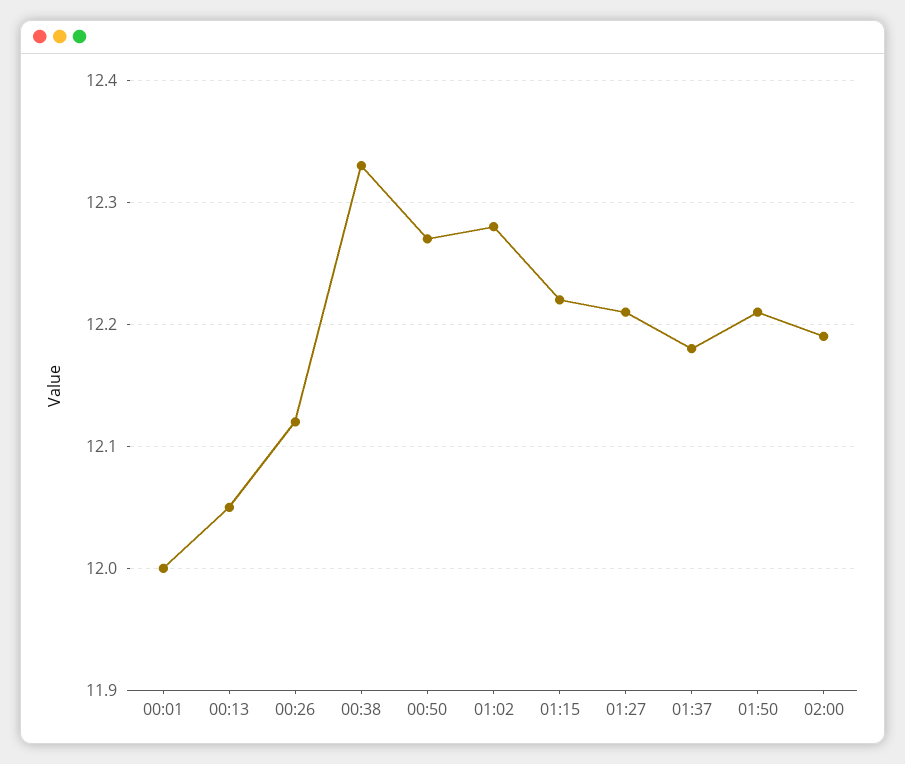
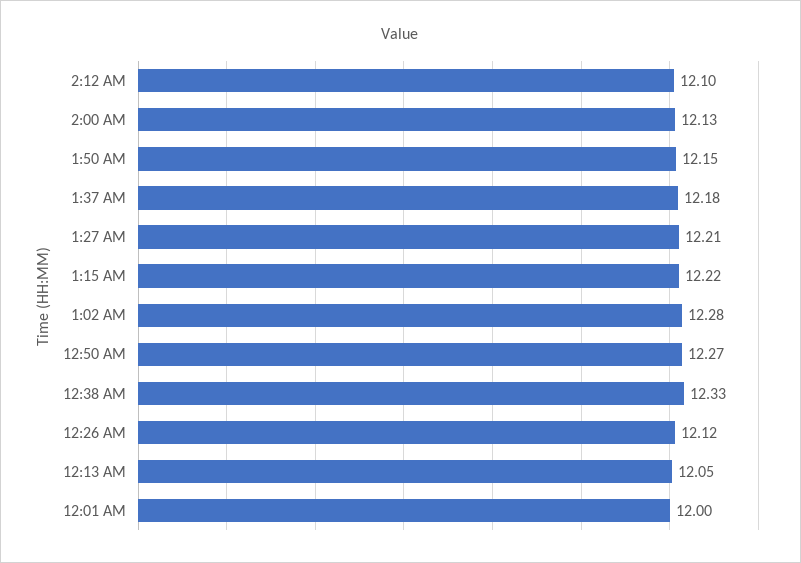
01:50: 12.21 -> 12.15
02:00: 12.19 -> 12.13
2:12 AM: none -> 12.1

